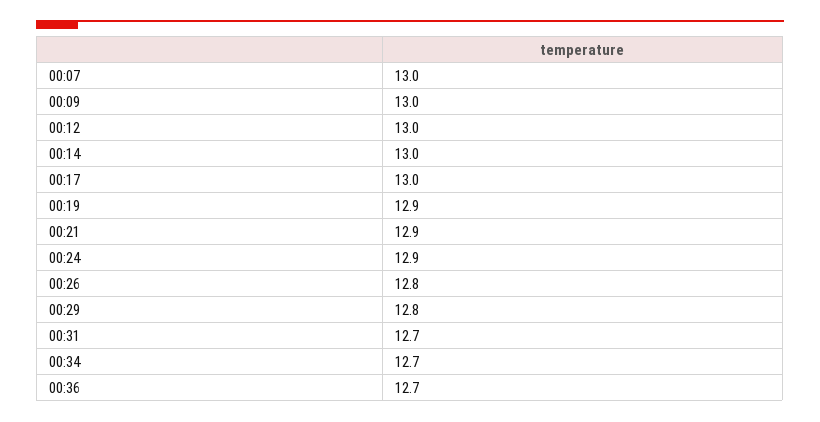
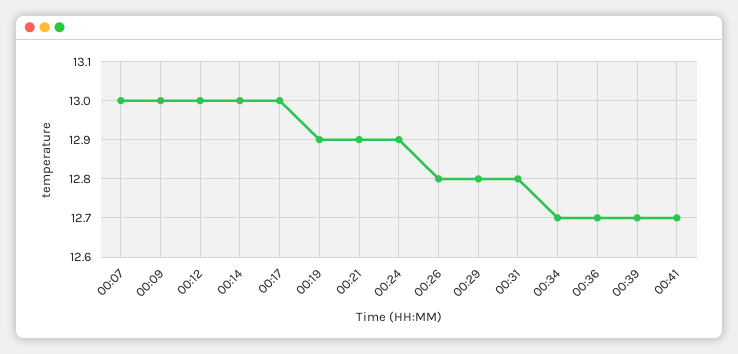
00:31: 12.7 -> 12.8
00:39: none -> 12.7
00:41: none -> 12.7

